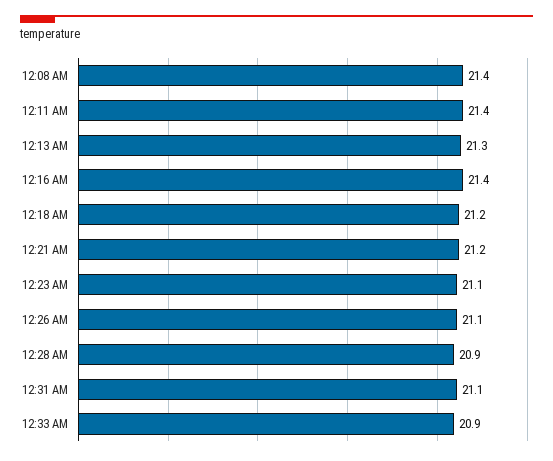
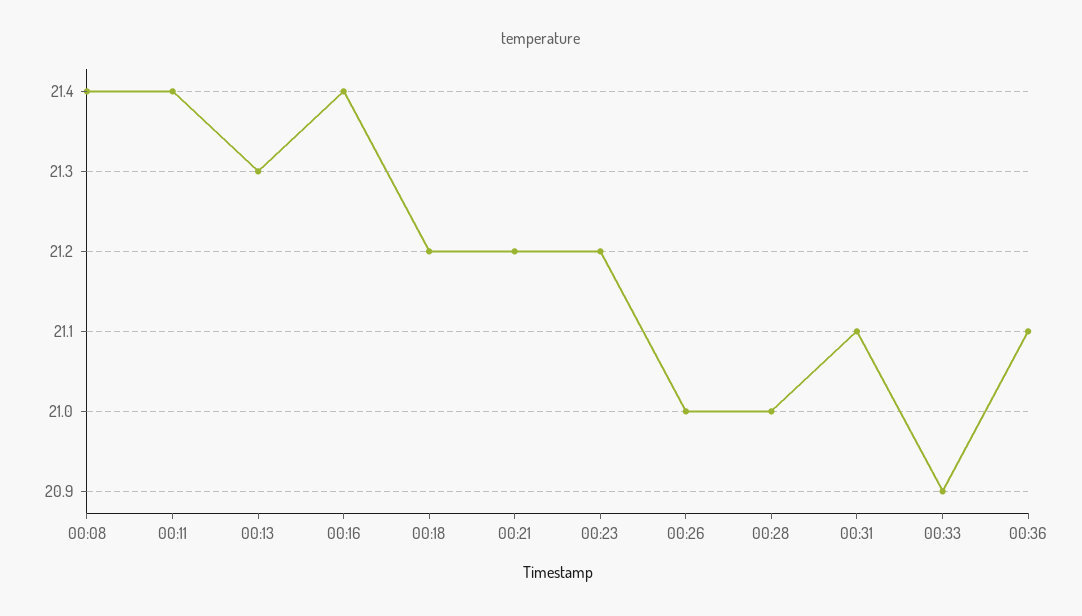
12:23 AM: 21.1 -> 21.2
12:26 AM: 21.1 -> 21
12:28 AM: 20.9 -> 21
00:36: none -> 21.1

